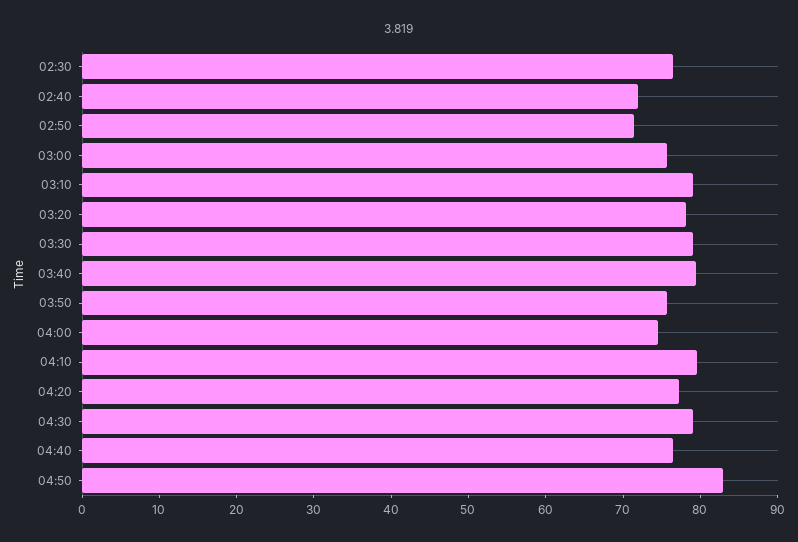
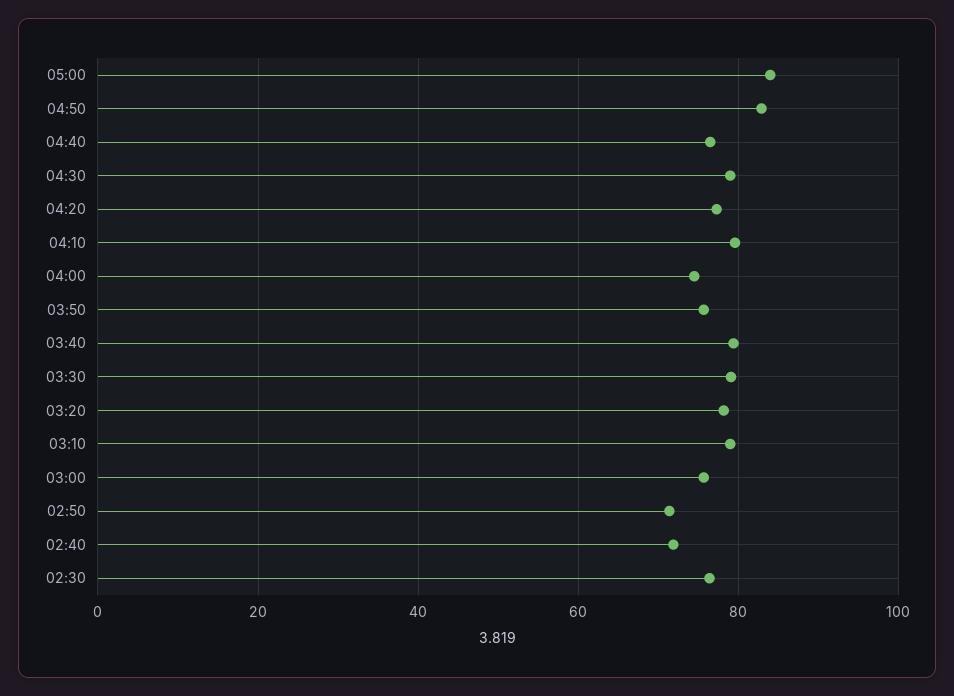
05:00: none -> 84

